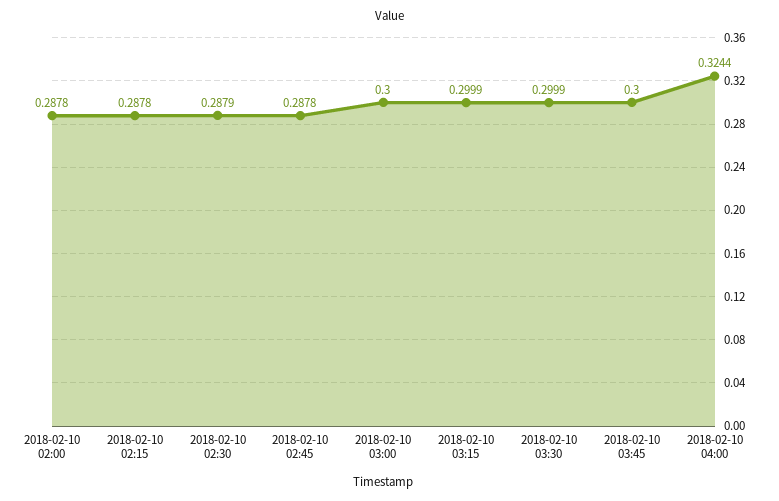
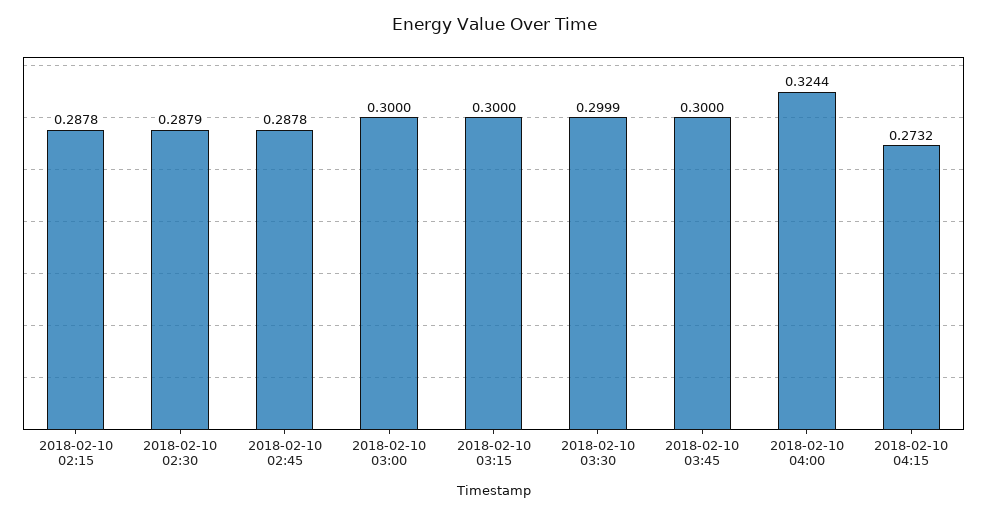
2018-02-10 02:00: 0.2878 -> none
2018-02-10 03:15: 0.2999 -> 0.3
2018-02-10 04:15: none -> 0.2732

